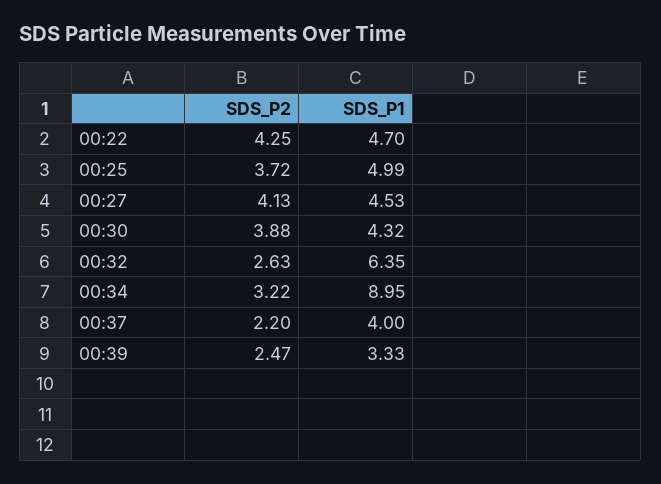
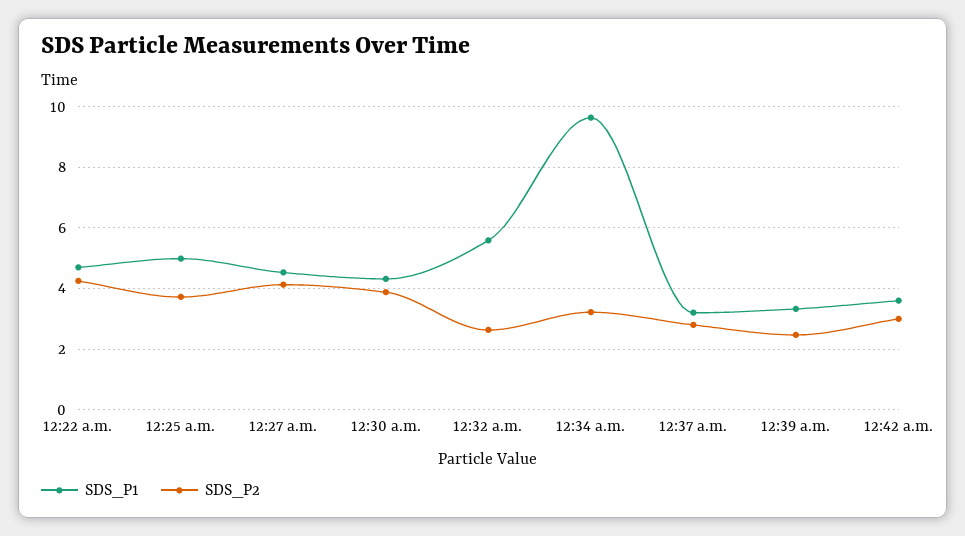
SDS_P1, 00:32: 6.35 -> 5.6
SDS_P1, 00:34: 8.95 -> 9.6
SDS_P2, 00:37: 2.2 -> 2.8
SDS_P1, 00:37: 4 -> 3.2
SDS_P1, 12:42 a.m.: none -> 3.6
SDS_P2, 12:42 a.m.: none -> 3

